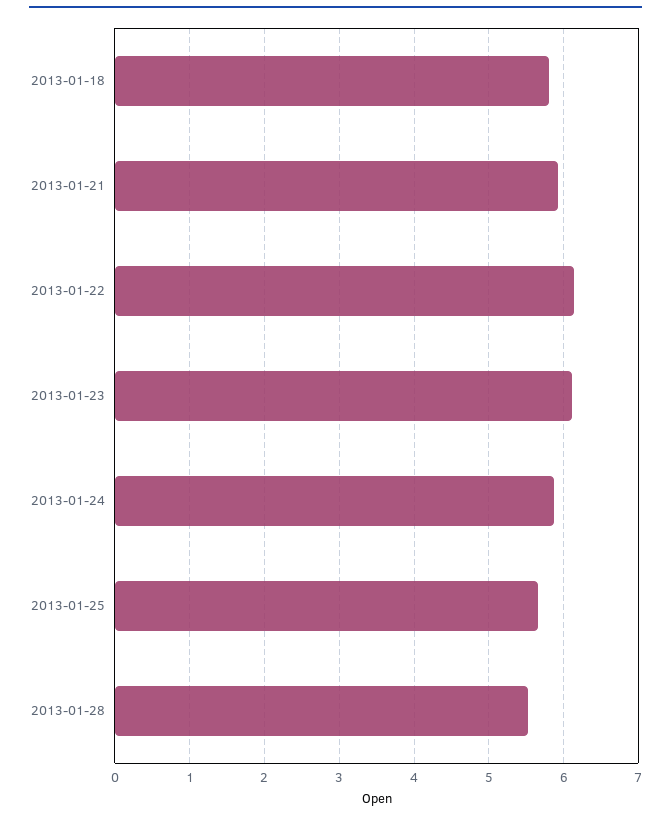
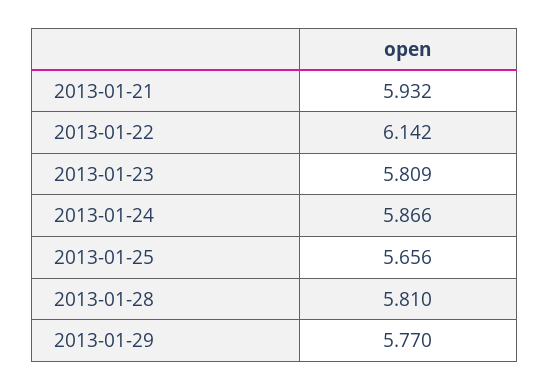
2013-01-18: 5.8 -> none
2013-01-23: 6.1 -> 5.809
2013-01-28: 5.5 -> 5.81
2013-01-29: none -> 5.77

